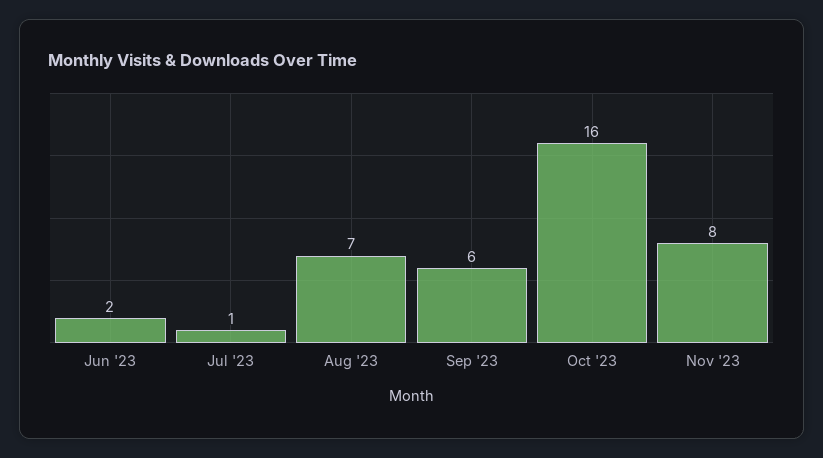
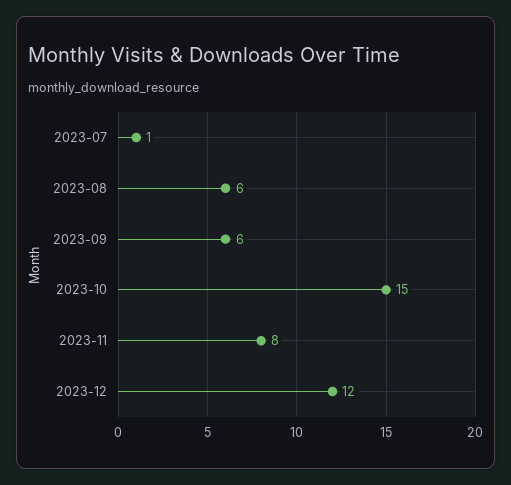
Jun '23: 2 -> none
Aug '23: 7 -> 6
Oct '23: 16 -> 15
2023-12: none -> 12

